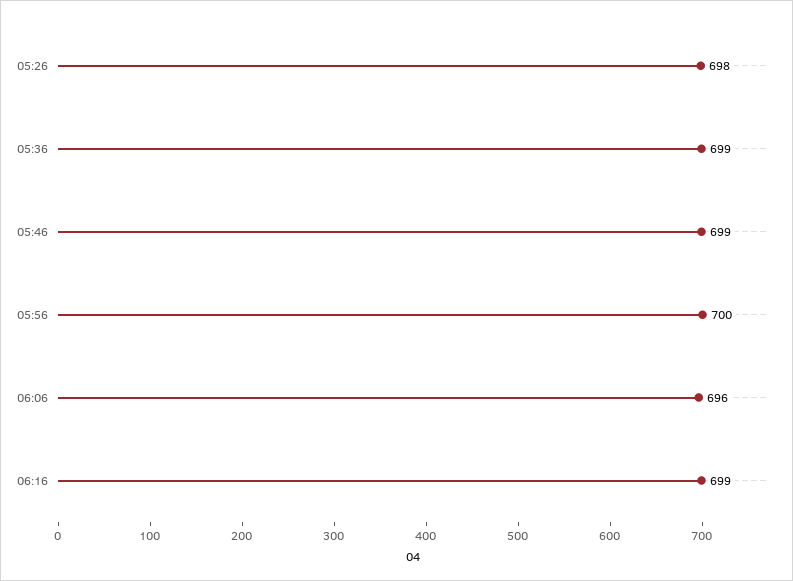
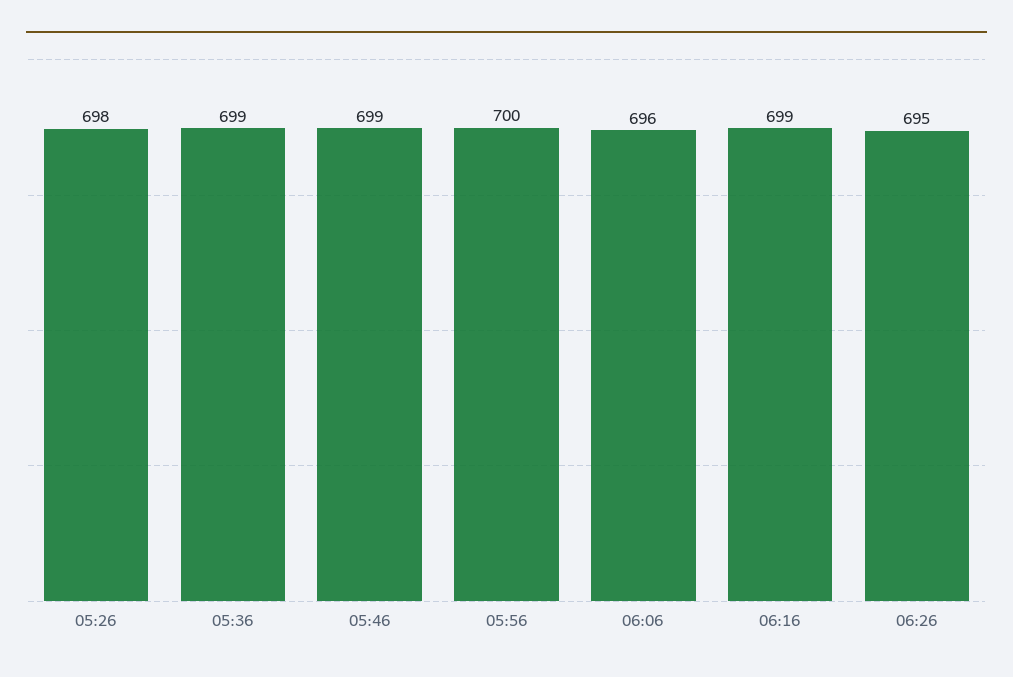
06:26: none -> 695

